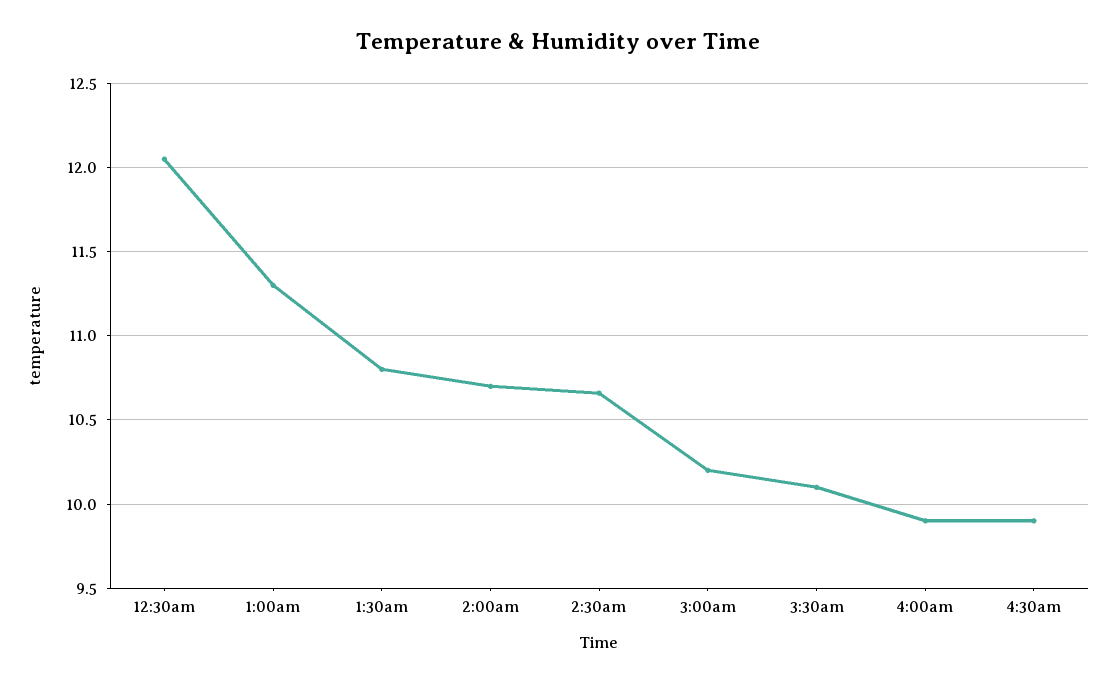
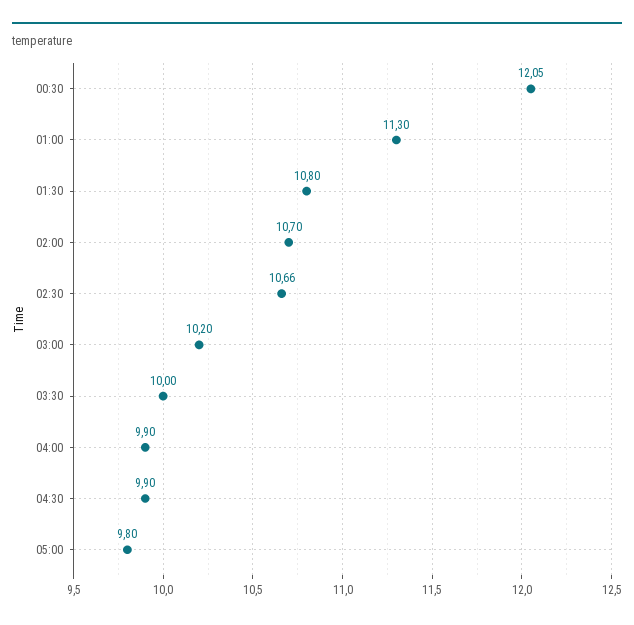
3:30am: 10.1 -> 10
05:00: none -> 9.8

